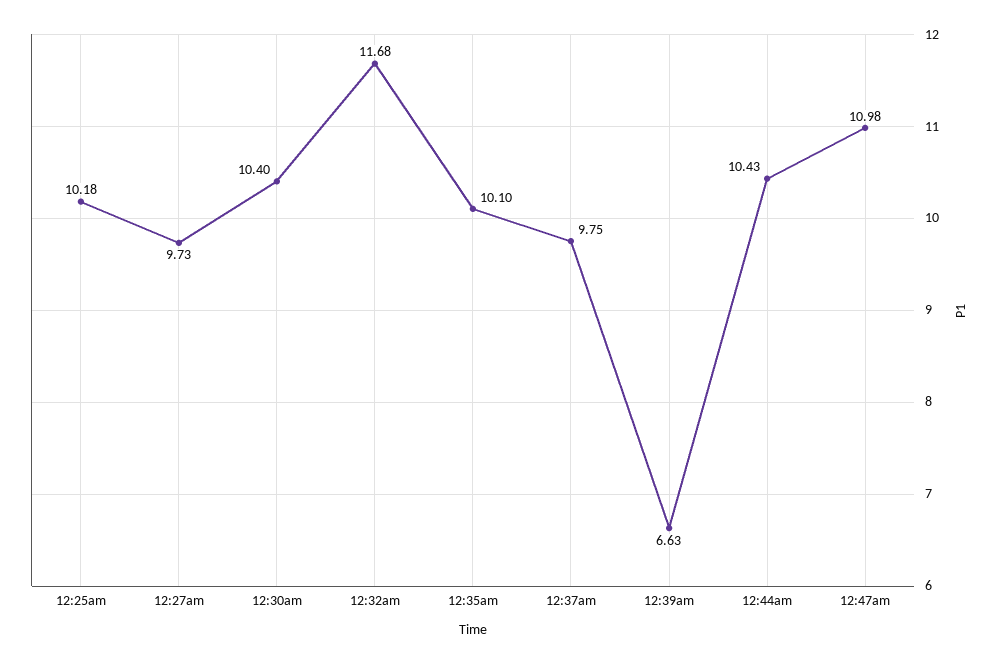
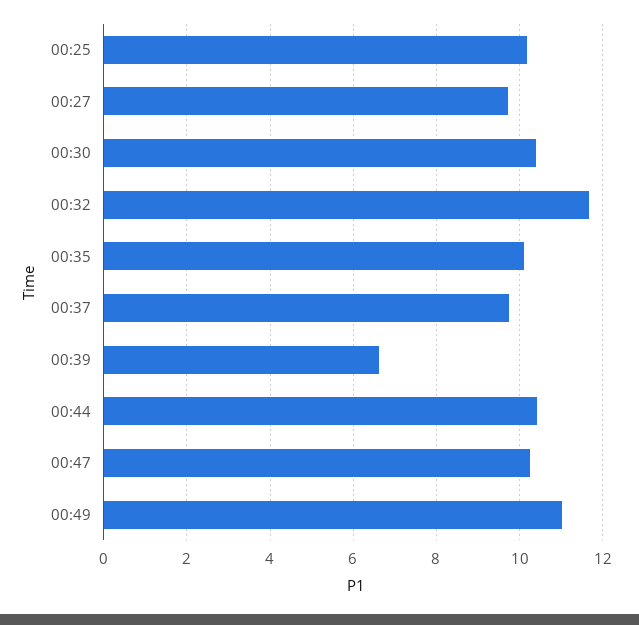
12:47am: 10.98 -> 10.2
00:49: none -> 11

